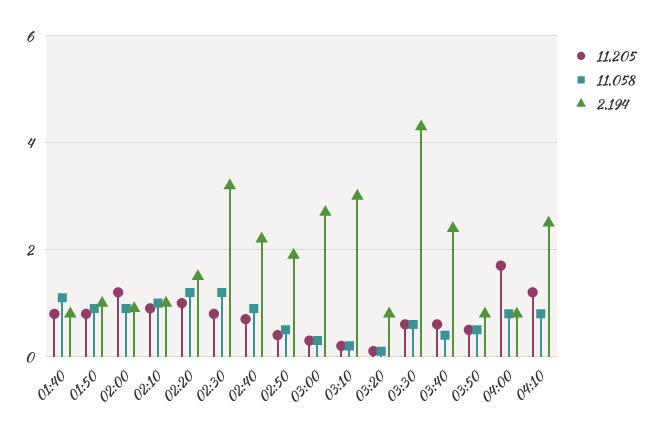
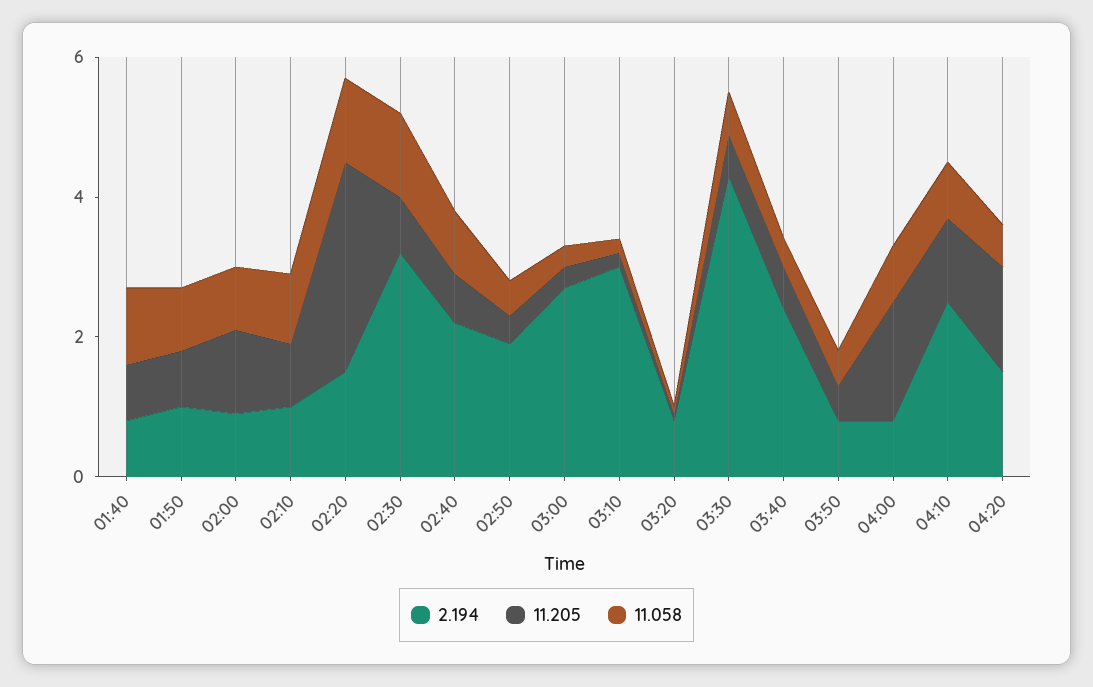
11.205, 02:20: 1 -> 3
2.194, 04:20: none -> 1.5
11.205, 04:20: none -> 1.5
11.058, 04:20: none -> 0.5

